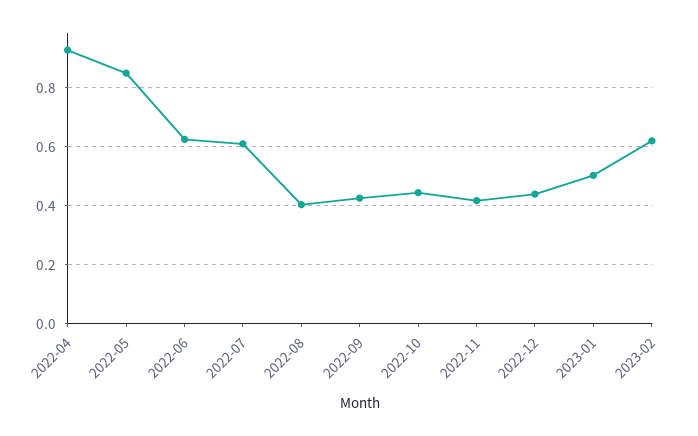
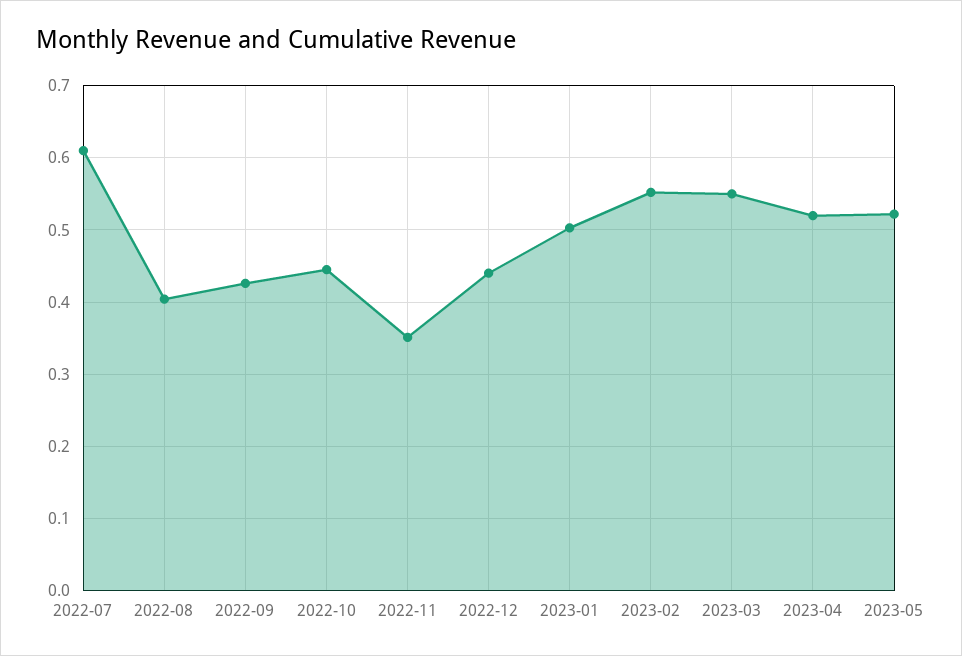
2022-04: 0.925 -> none
2022-05: 0.85 -> none
2022-06: 0.625 -> none
2022-11: 0.425 -> 0.35
2023-02: 0.625 -> 0.55
2023-03: none -> 0.55
2023-04: none -> 0.52
2023-05: none -> 0.52

